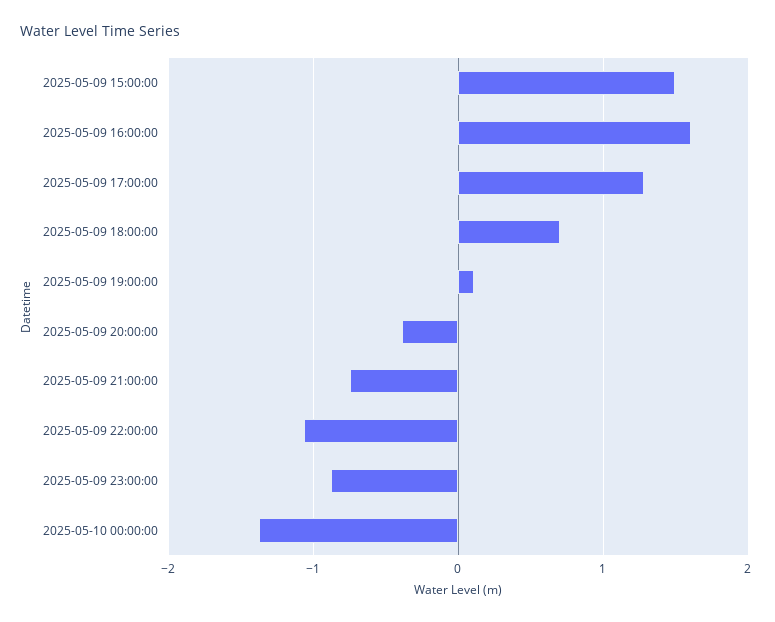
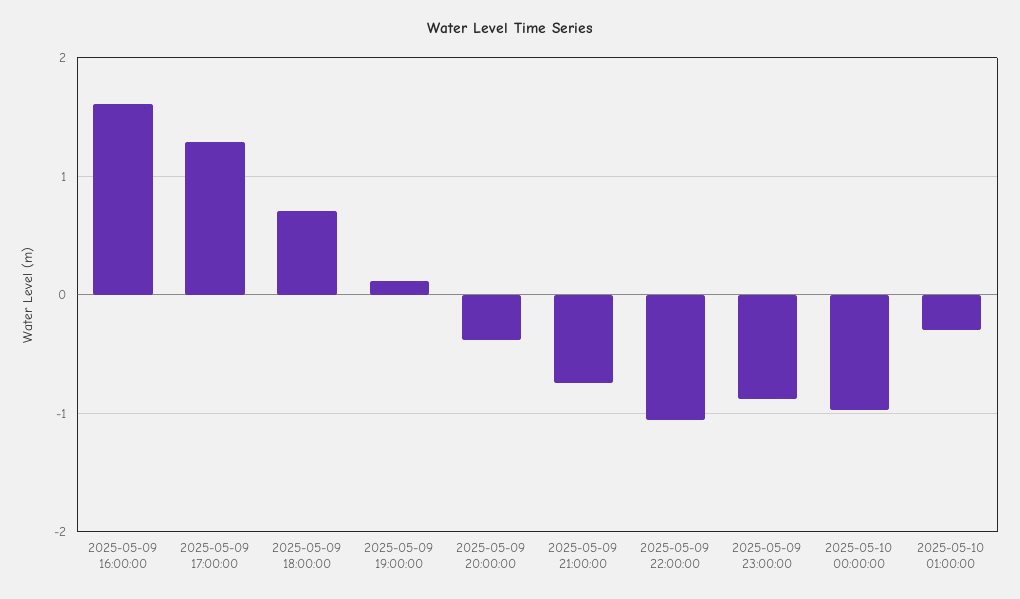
2025-05-09 15:00:00: 1.5 -> none
2025-05-10 00:00:00: -1.4 -> -1
2025-05-10 01:00:00: none -> -0.3

